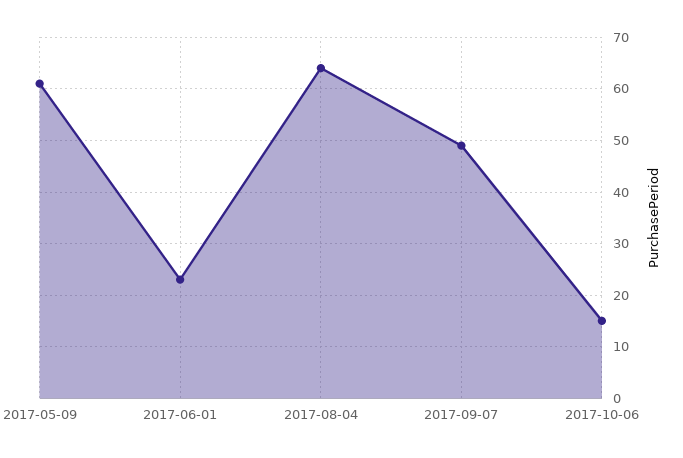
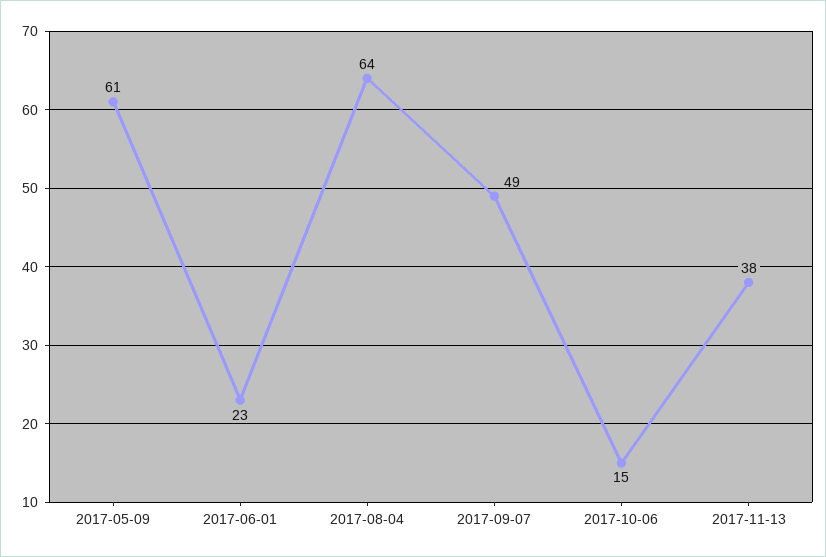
2017-11-13: none -> 38

